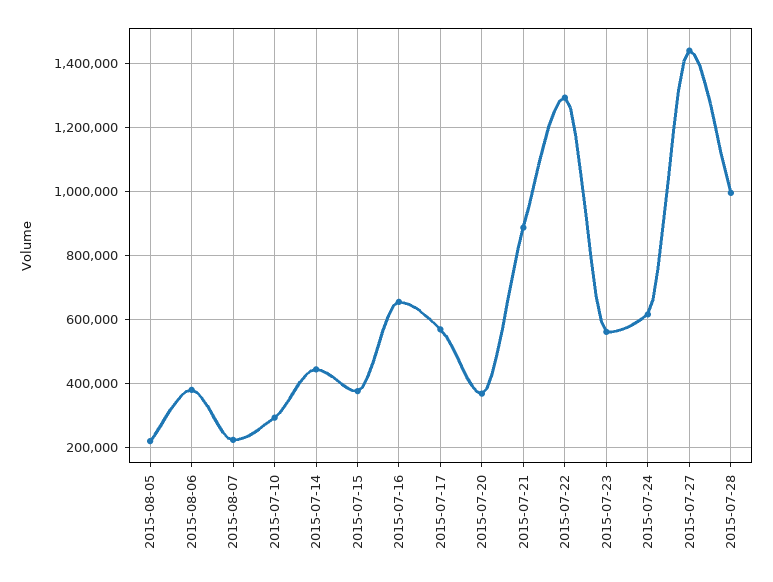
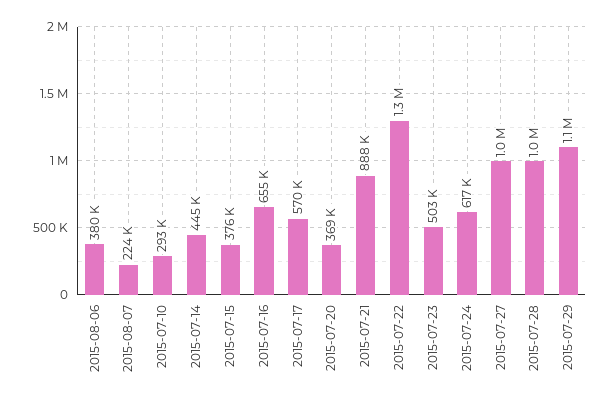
2015-08-05: 220000 -> none
2015-07-23: 560000 -> 503000
2015-07-27: 1440000 -> 1000000
2015-07-29: none -> 1100000

